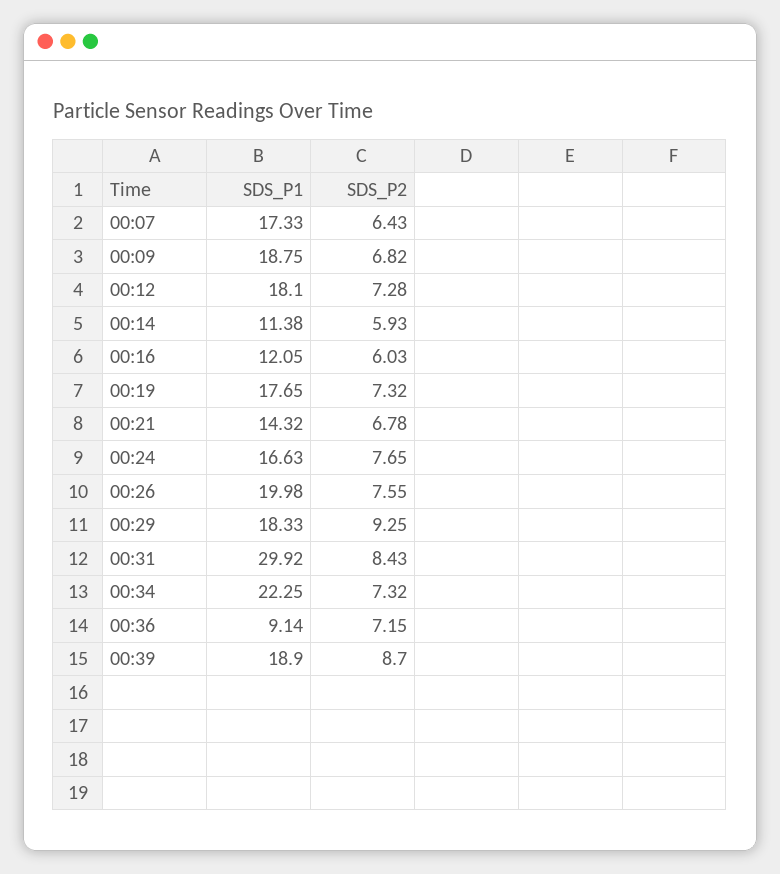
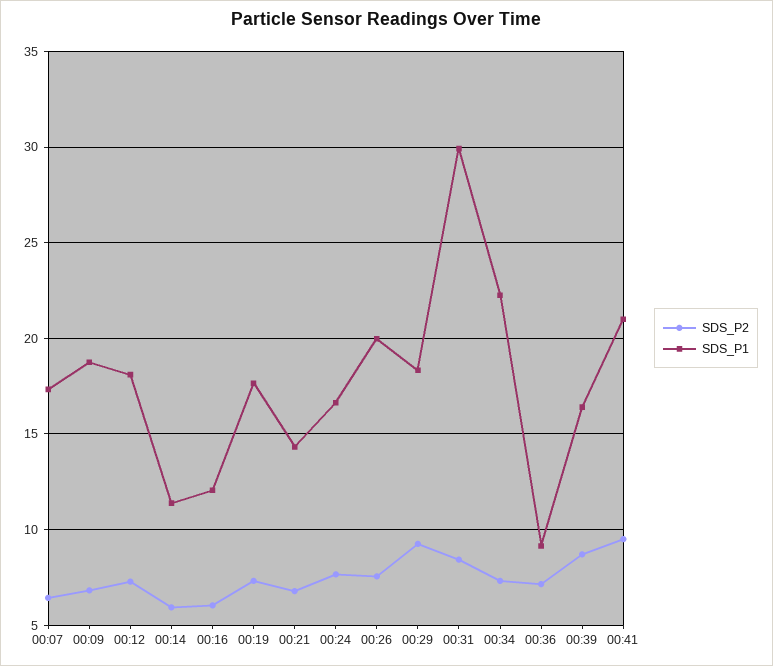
SDS_P1, 00:39: 18.9 -> 16.5
SDS_P2, 00:41: none -> 9.5
SDS_P1, 00:41: none -> 21

